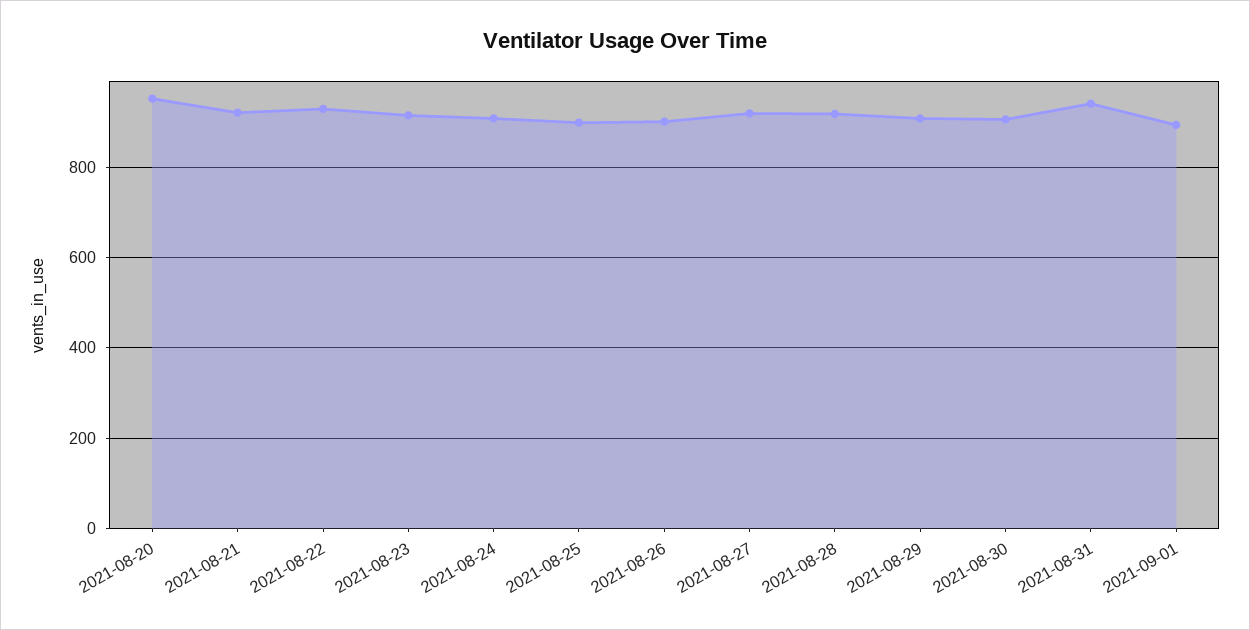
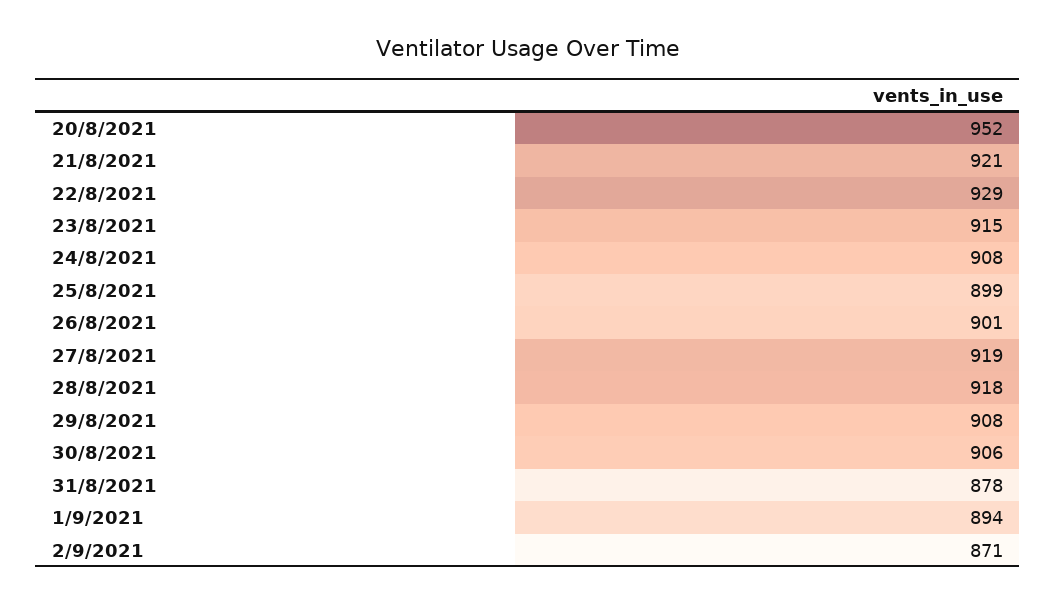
2021-08-31: 940 -> 878
2/9/2021: none -> 871

